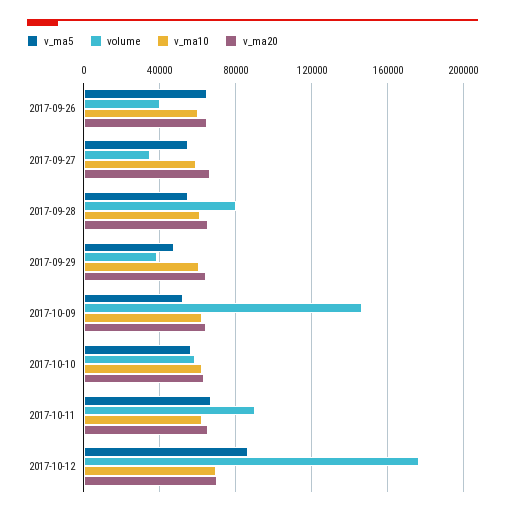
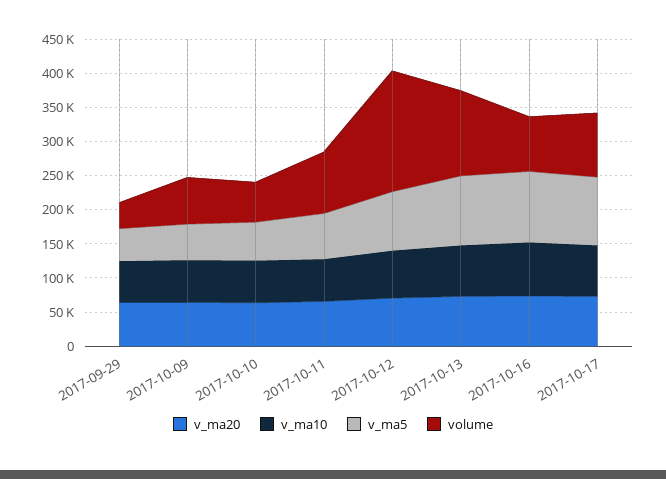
v_ma5, 2017-09-26: 65000 -> none
volume, 2017-09-26: 40000 -> none
v_ma10, 2017-09-26: 60000 -> none
v_ma20, 2017-09-26: 65000 -> none
v_ma5, 2017-09-27: 55000 -> none
volume, 2017-09-27: 35000 -> none
v_ma10, 2017-09-27: 60000 -> none
v_ma20, 2017-09-27: 65000 -> none
v_ma5, 2017-09-28: 55000 -> none
volume, 2017-09-28: 80000 -> none
v_ma10, 2017-09-28: 60000 -> none
v_ma20, 2017-09-28: 65000 -> none
volume, 2017-10-09: 145000 -> 75000
v_ma20, 2017-10-13: none -> 75000
v_ma10, 2017-10-13: none -> 75000
v_ma5, 2017-10-13: none -> 100000
volume, 2017-10-13: none -> 125000
v_ma20, 2017-10-16: none -> 75000
v_ma10, 2017-10-16: none -> 75000
v_ma5, 2017-10-16: none -> 100000
volume, 2017-10-16: none -> 75000
v_ma20, 2017-10-17: none -> 75000
v_ma10, 2017-10-17: none -> 75000
v_ma5, 2017-10-17: none -> 100000
volume, 2017-10-17: none -> 100000

